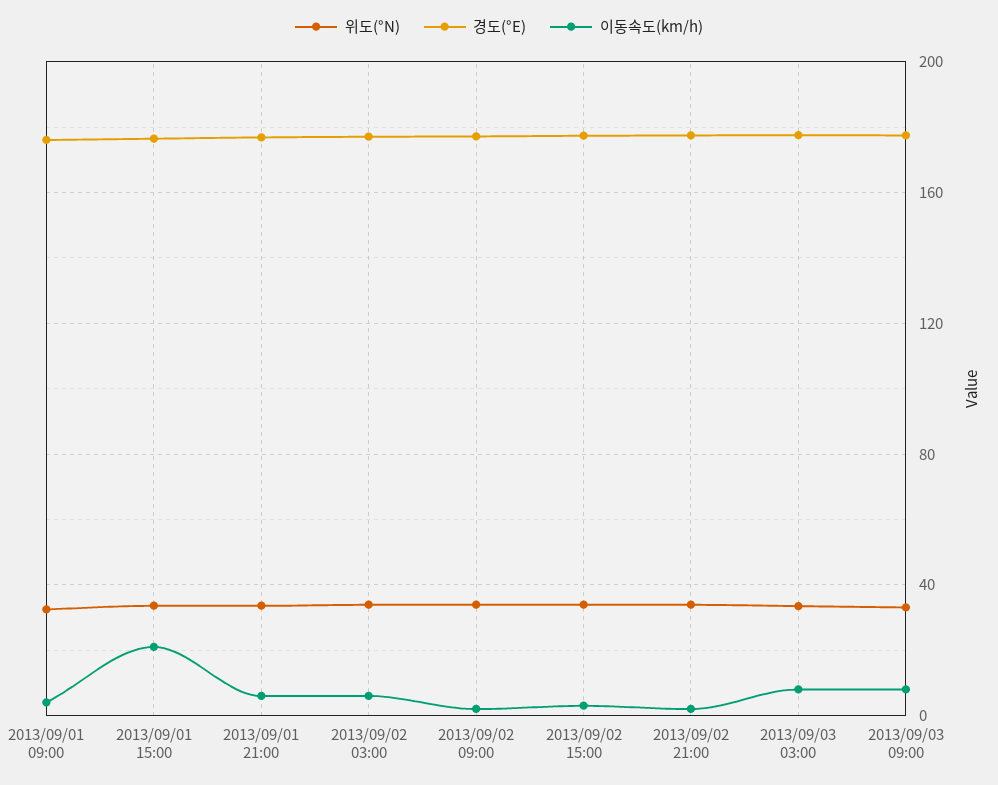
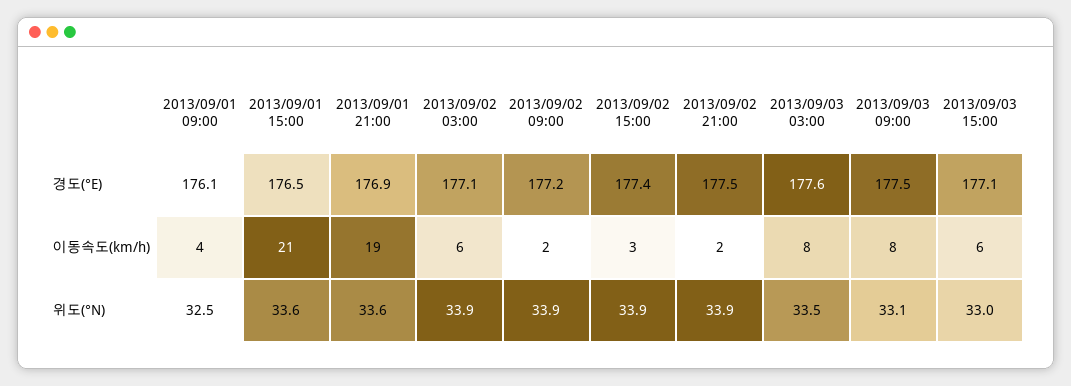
이동속도(km/h), 2013/09/01 21:00: 5 -> 19
경도(°E), 2013/09/03 15:00: none -> 177.1
이동속도(km/h), 2013/09/03 15:00: none -> 6
위도(°N), 2013/09/03 15:00: none -> 33

